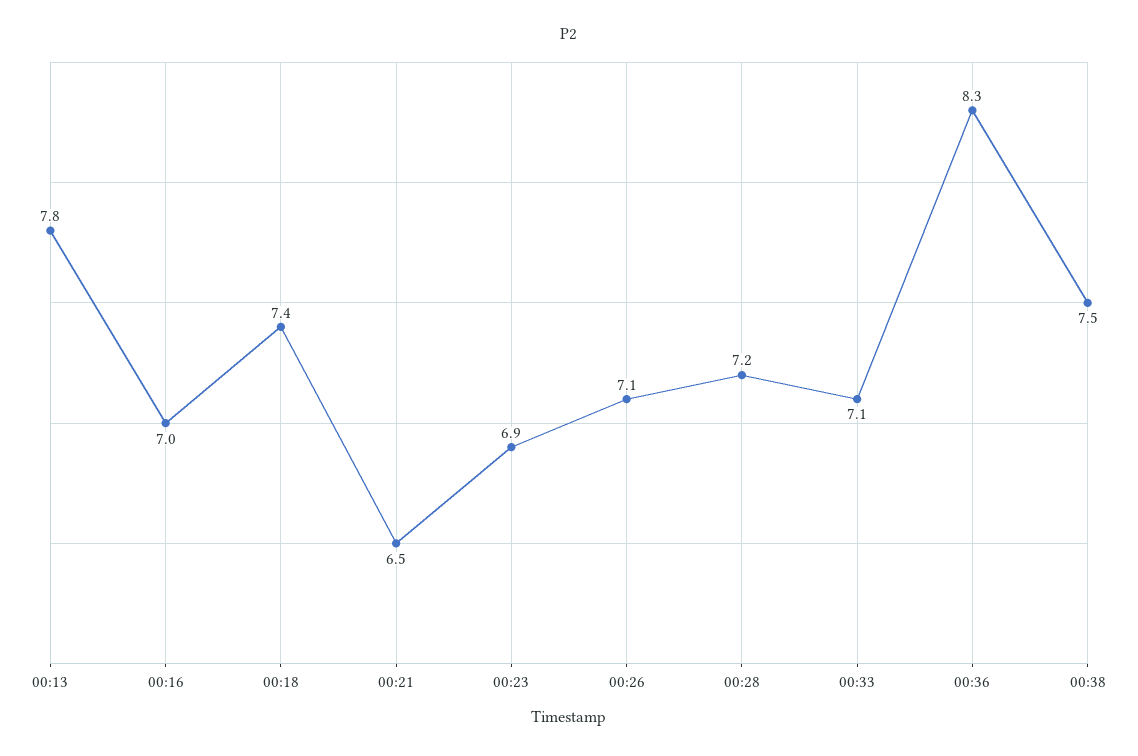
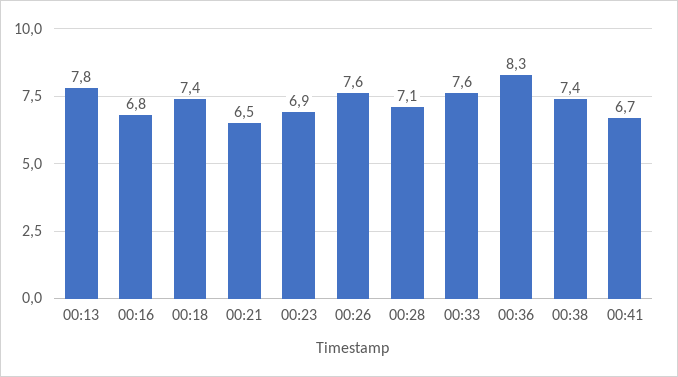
00:16: 7 -> 6.8
00:26: 7.1 -> 7.6
00:28: 7.2 -> 7.1
00:33: 7.1 -> 7.6
00:38: 7.5 -> 7.4
00:41: none -> 6.7

